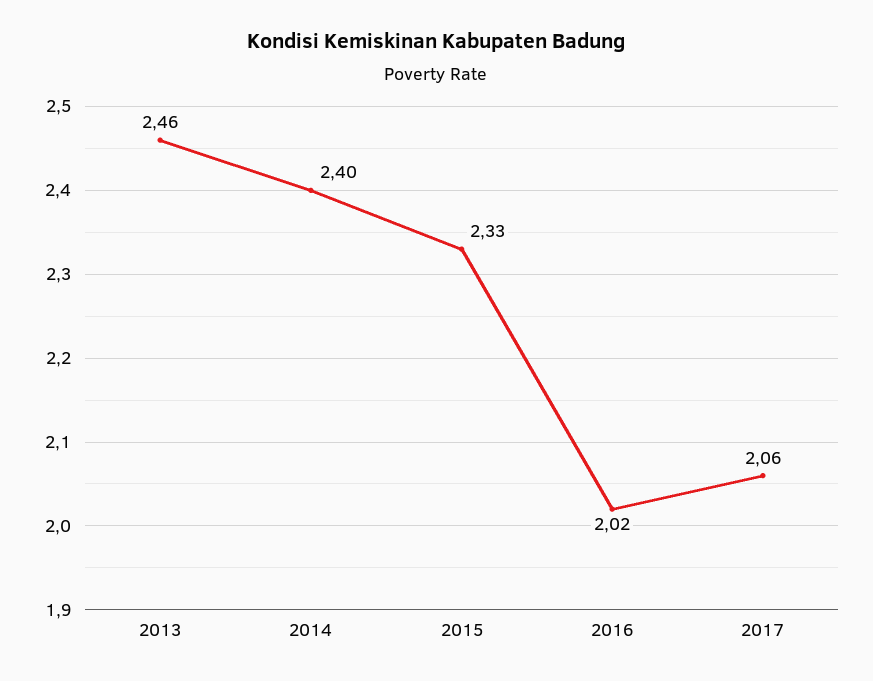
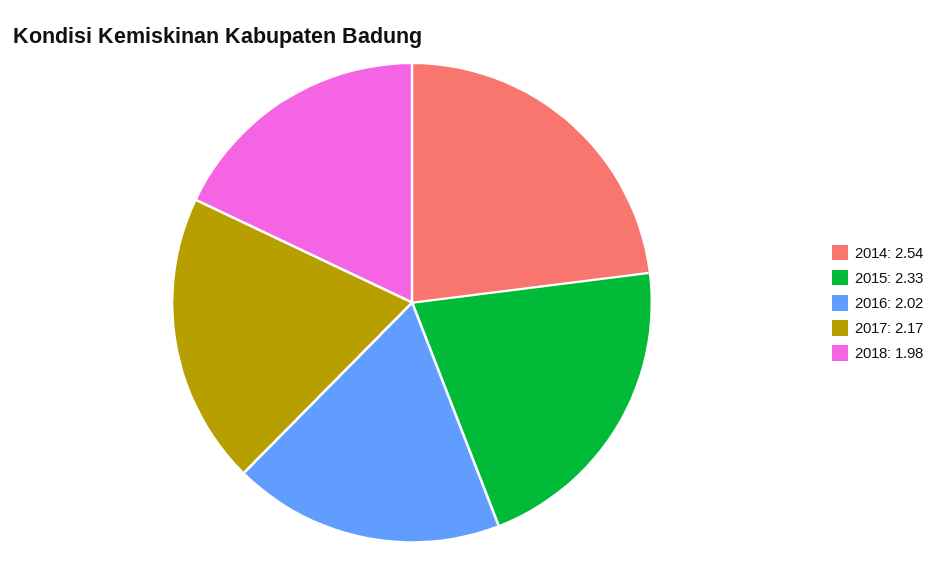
2013: 2.46 -> none
2014: 2.4 -> 2.54
2017: 2.06 -> 2.17
2018: none -> 1.98

